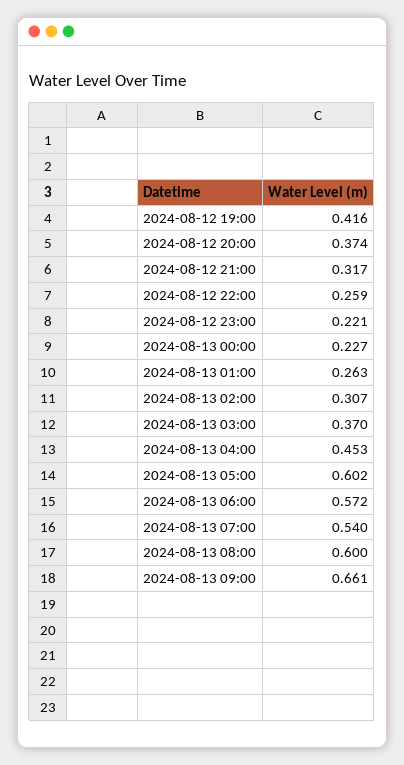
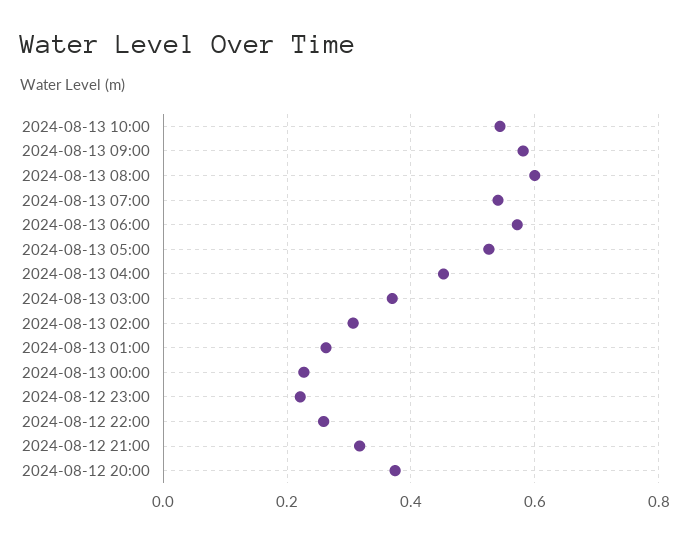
2024-08-12 19:00: 0.416 -> none
2024-08-13 05:00: 0.602 -> 0.52
2024-08-13 09:00: 0.661 -> 0.58
2024-08-13 10:00: none -> 0.54

